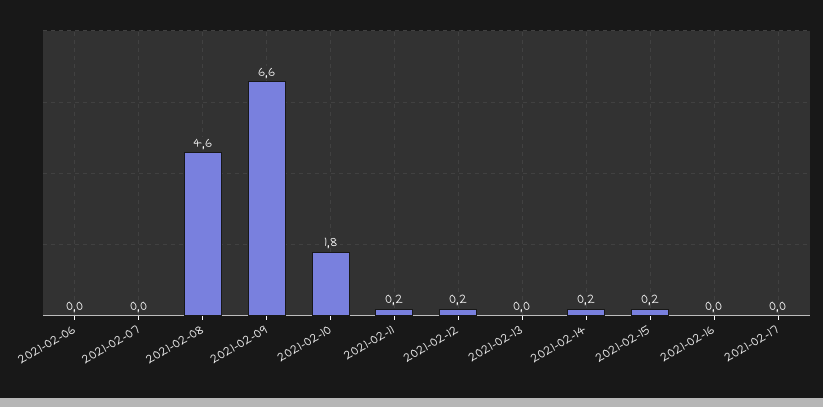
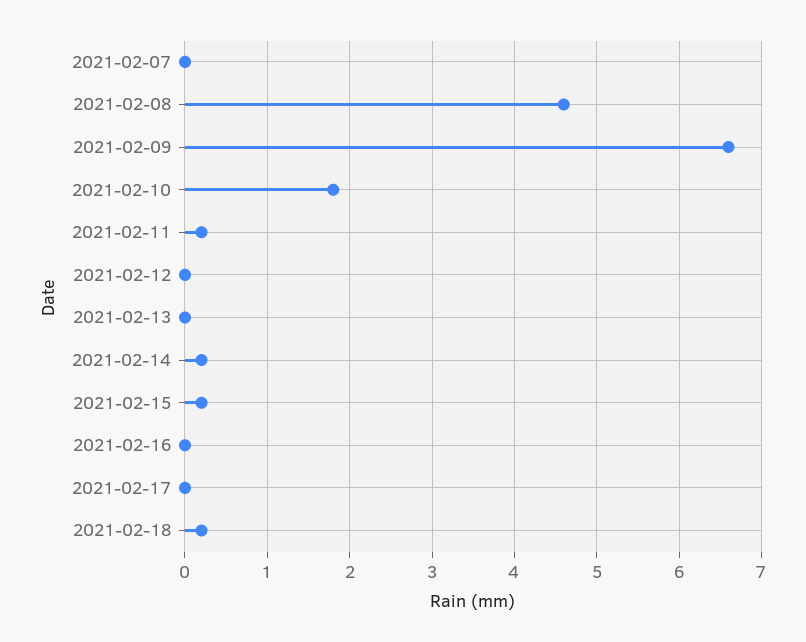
2021-02-06: 0 -> none
2021-02-12: 0.2 -> 0
2021-02-18: none -> 0.2

